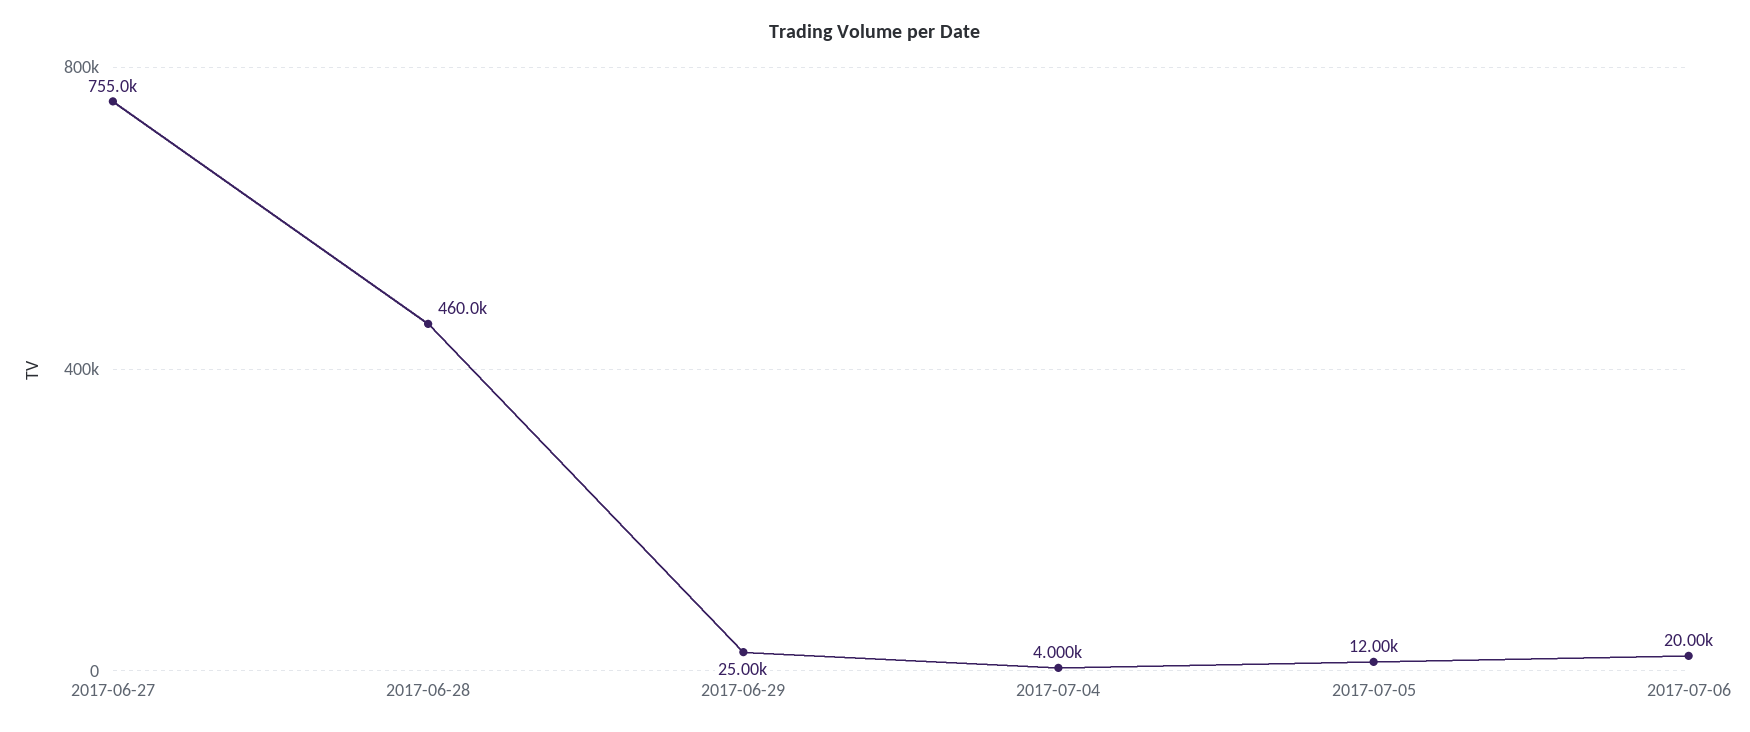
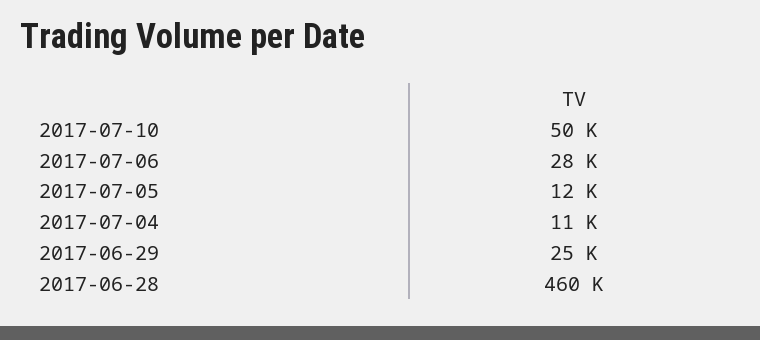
2017-06-27: 755000 -> none
2017-07-04: 4000 -> 11000
2017-07-06: 20000 -> 28000
2017-07-10: none -> 50000

